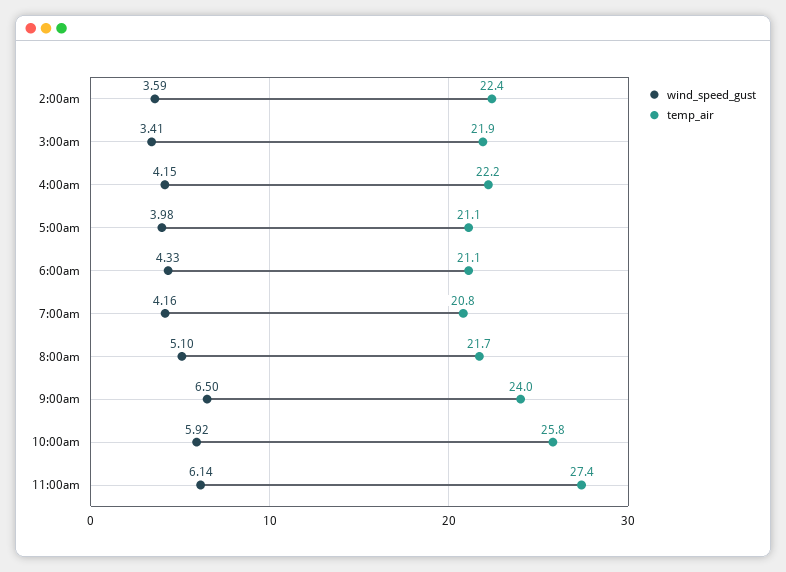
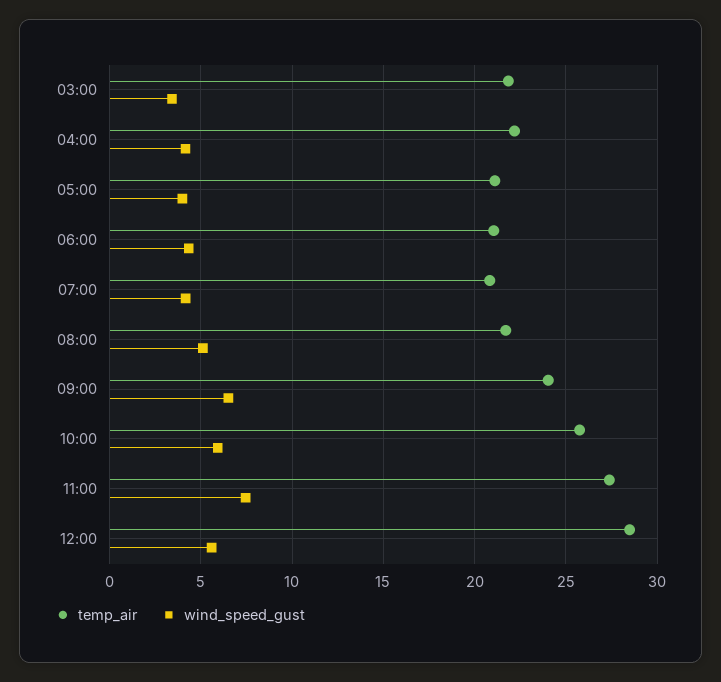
wind_speed_gust, 2:00am: 3.59 -> none
temp_air, 2:00am: 22.4 -> none
wind_speed_gust, 11:00am: 6.14 -> 7.5
temp_air, 12:00: none -> 28.5
wind_speed_gust, 12:00: none -> 5.5

